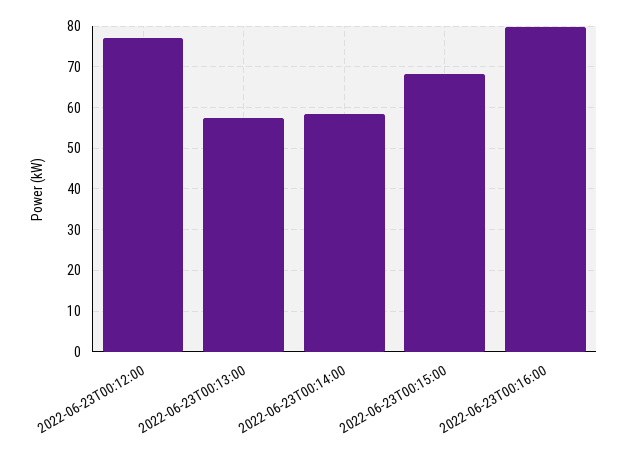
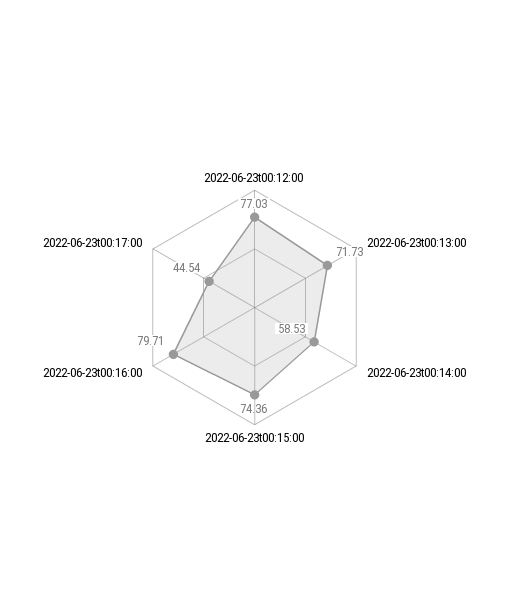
2022-06-23T00:13:00: 58 -> 71.73
2022-06-23T00:15:00: 68 -> 74.36
2022-06-23t00:17:00: none -> 44.54

